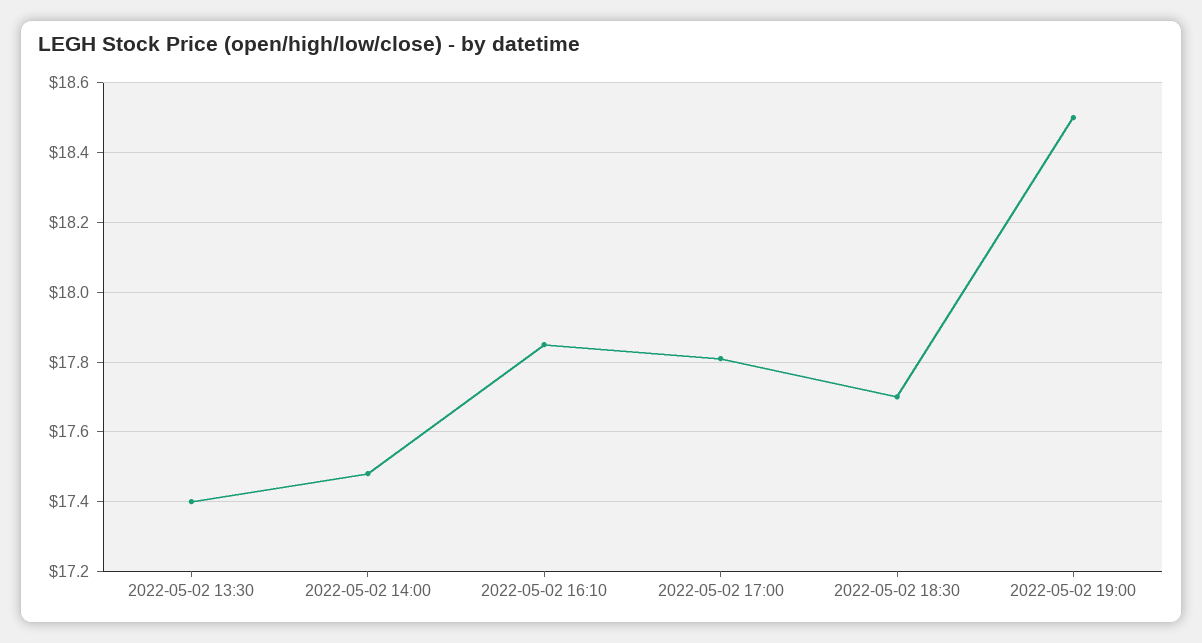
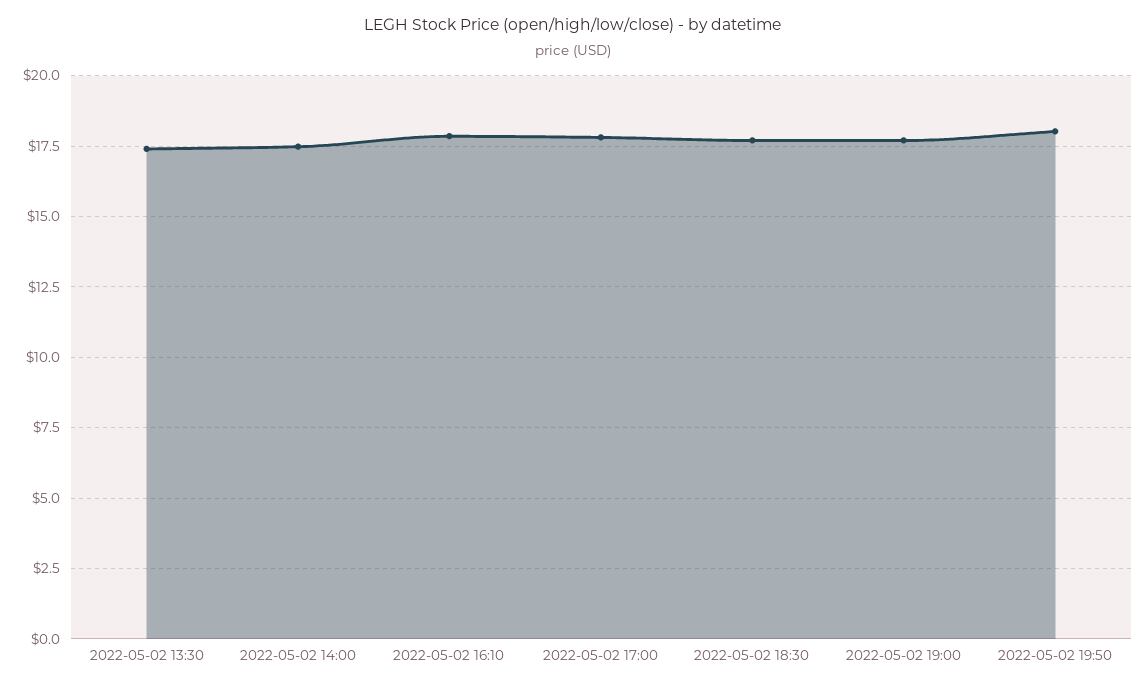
2022-05-02 19:00: 18.5 -> 17.75
2022-05-02 19:50: none -> 18

